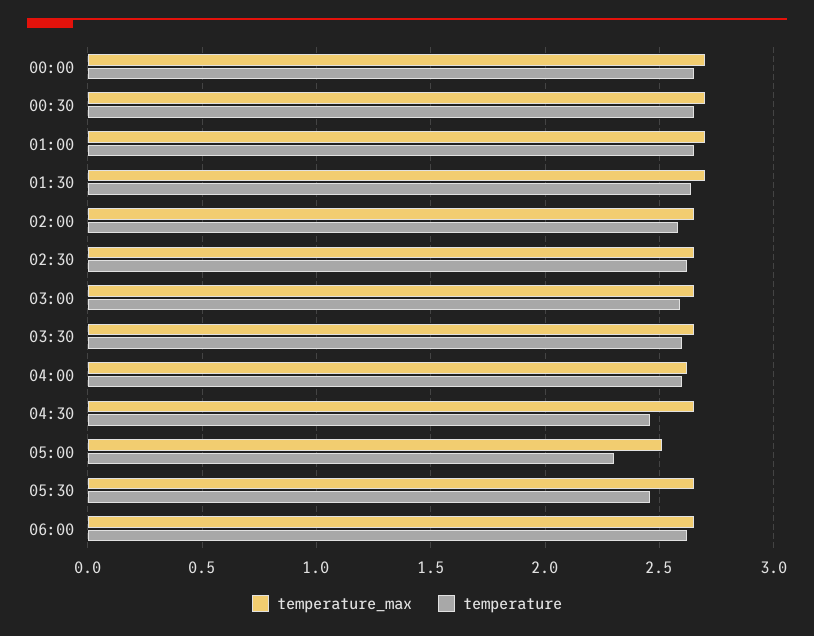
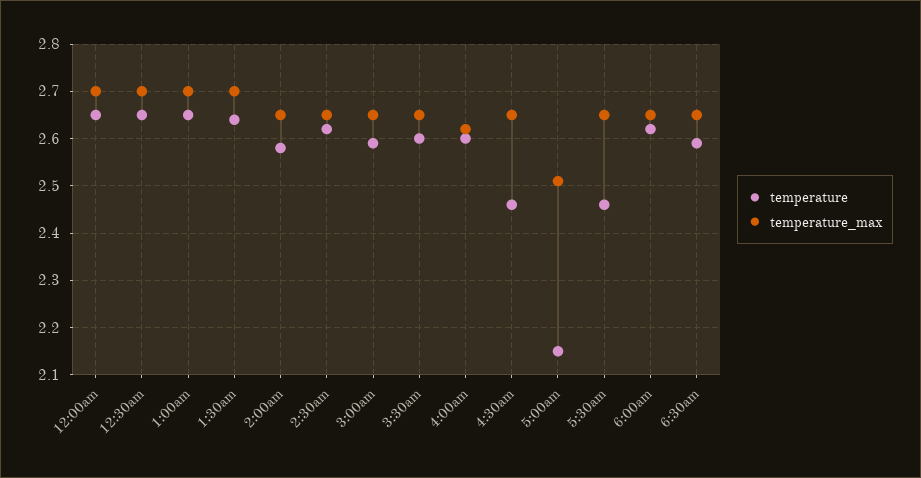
temperature, 05:00: 2.3 -> 2.15
temperature, 6:30am: none -> 2.6
temperature_max, 6:30am: none -> 2.65

